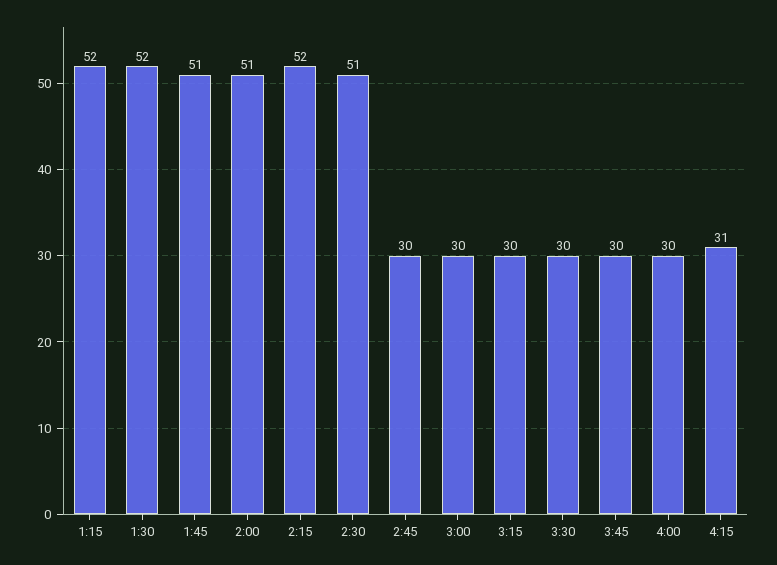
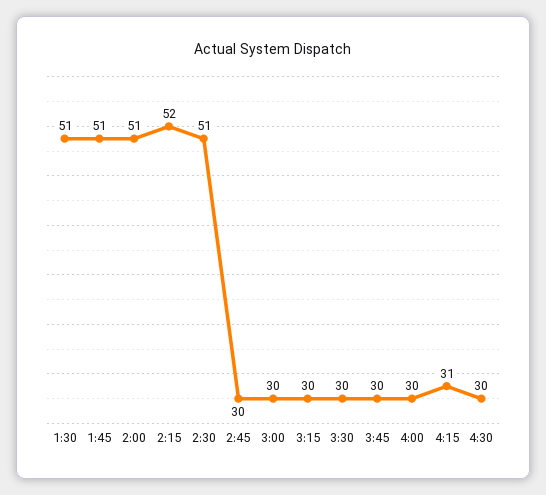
1:15: 52 -> none
1:30: 52 -> 51
4:30: none -> 30

